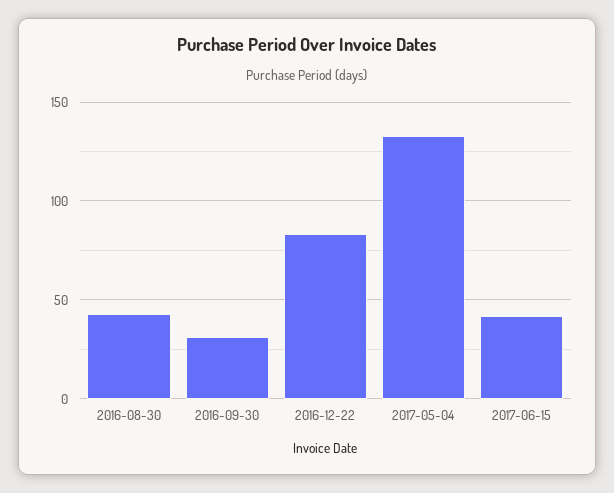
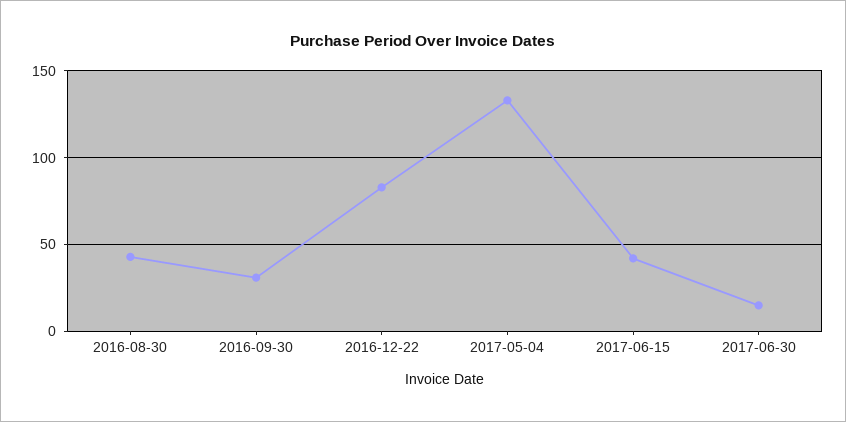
2017-06-30: none -> 15

